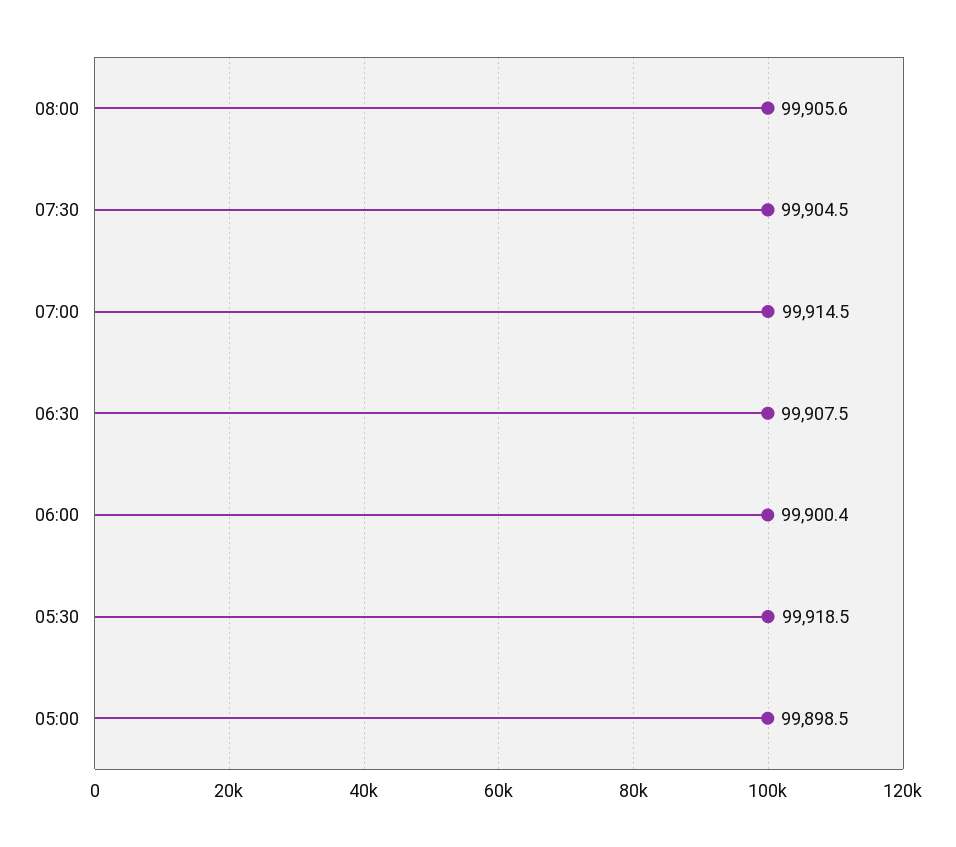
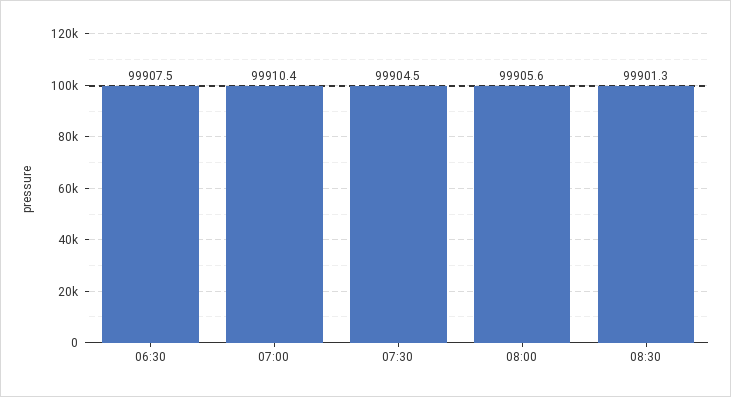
07:00: 99914.5 -> 99910.4
06:00: 99900.4 -> none
05:30: 99918.5 -> none
05:00: 99898.5 -> none
08:30: none -> 99901.3

